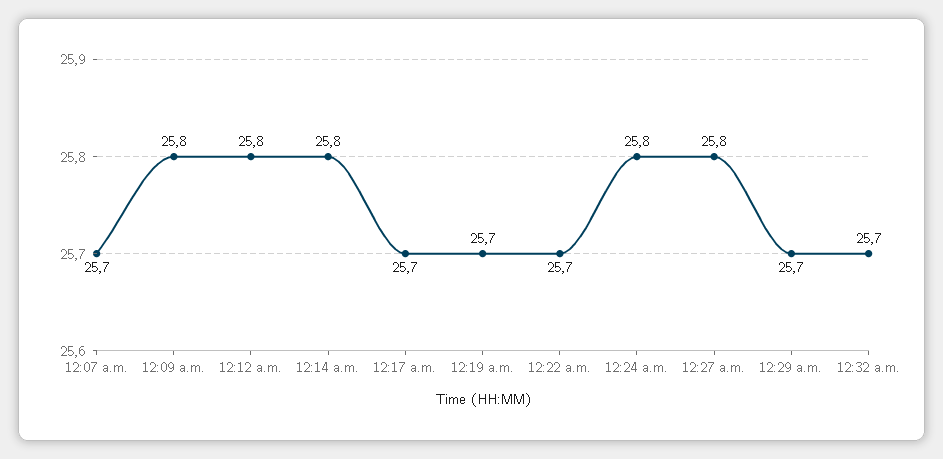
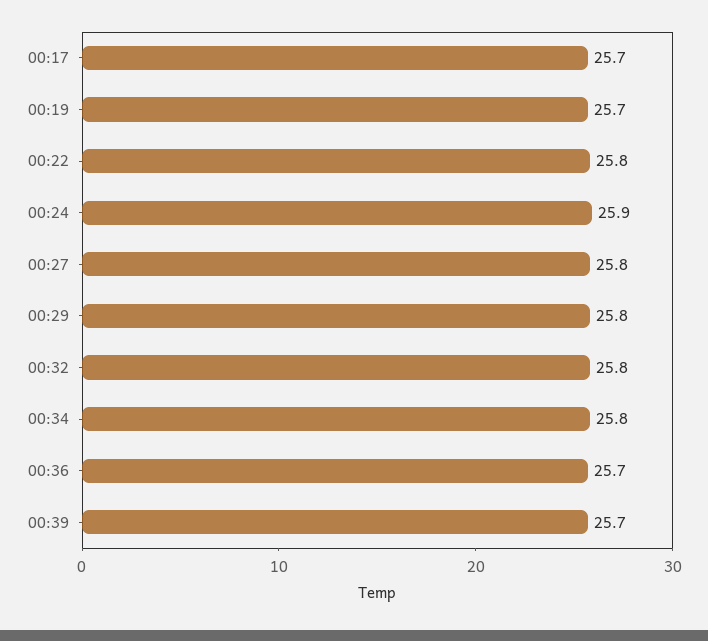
12:07 a.m.: 25.7 -> none
12:09 a.m.: 25.8 -> none
12:12 a.m.: 25.8 -> none
12:14 a.m.: 25.8 -> none
12:22 a.m.: 25.7 -> 25.8
12:24 a.m.: 25.8 -> 25.9
12:29 a.m.: 25.7 -> 25.8
12:32 a.m.: 25.7 -> 25.8
00:34: none -> 25.8
00:36: none -> 25.7
00:39: none -> 25.7

